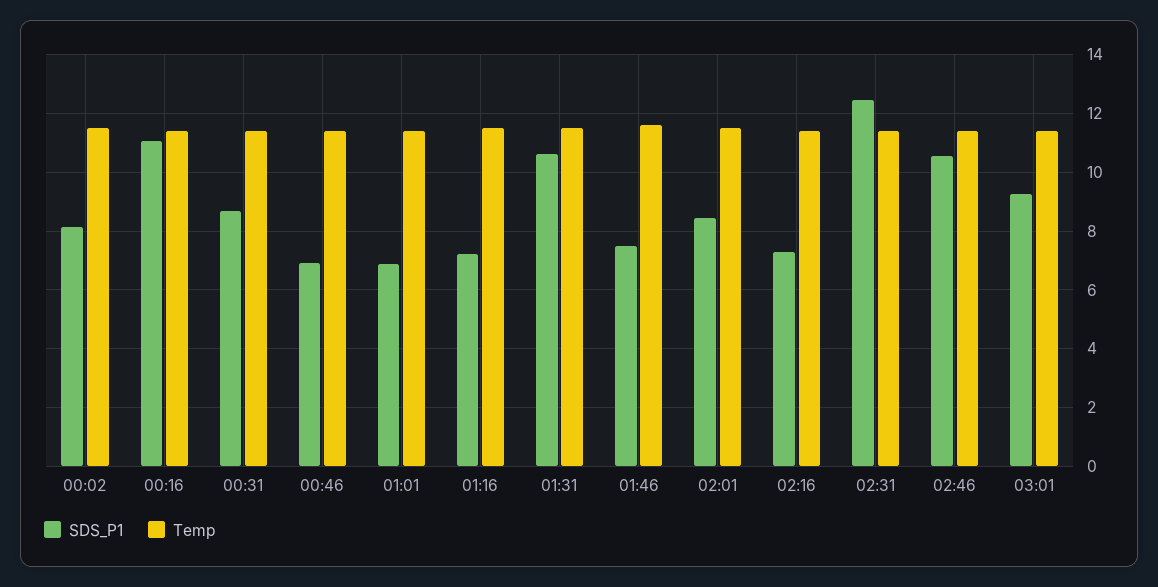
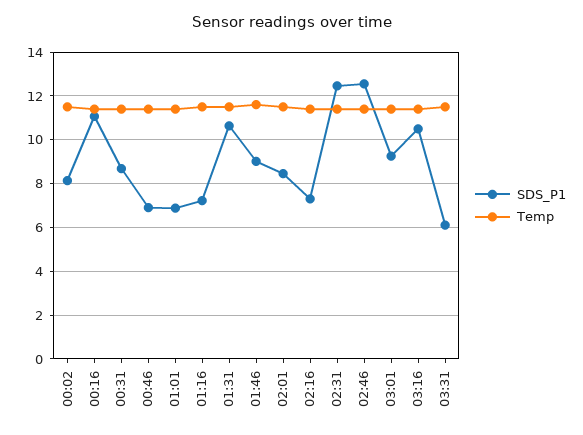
SDS_P1, 01:46: 7.5 -> 9
SDS_P1, 02:46: 10.5 -> 12.5
SDS_P1, 03:16: none -> 10.5
Temp, 03:16: none -> 11.5
SDS_P1, 03:31: none -> 6
Temp, 03:31: none -> 11.5

